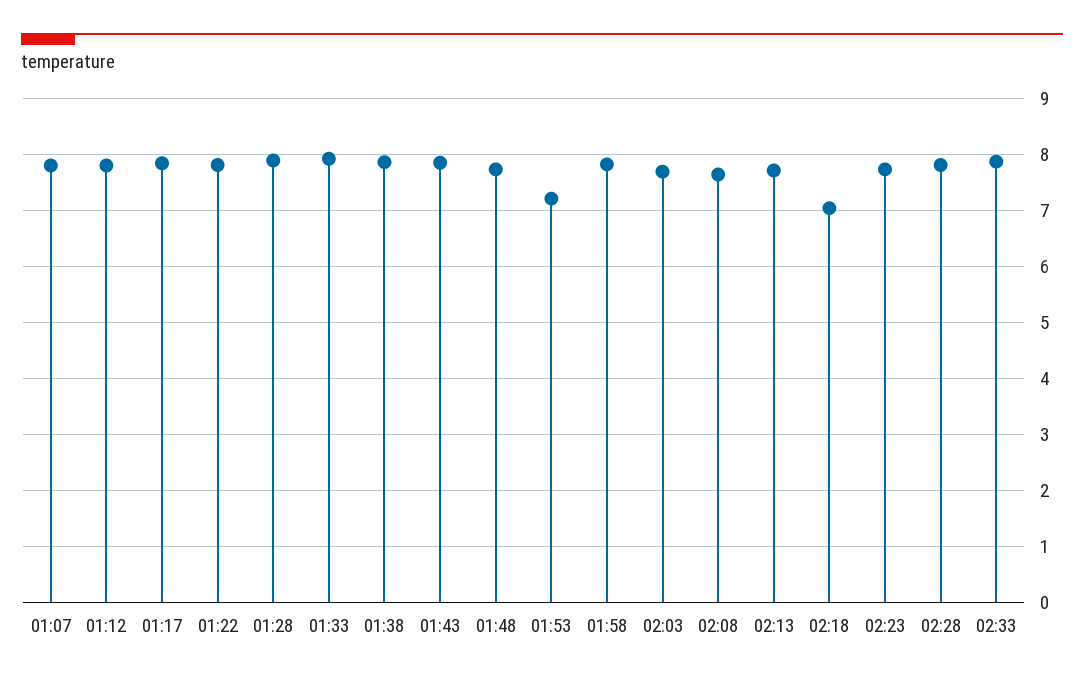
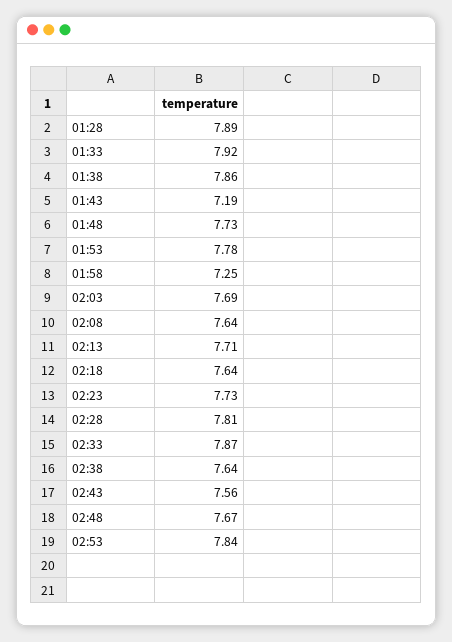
01:07: 7.8 -> none
01:12: 7.8 -> none
01:17: 7.8 -> none
01:22: 7.8 -> none
01:43: 7.8 -> 7.19
01:53: 7.2 -> 7.78
01:58: 7.8 -> 7.25
02:18: 7 -> 7.64
02:38: none -> 7.64
02:43: none -> 7.56
02:48: none -> 7.67
02:53: none -> 7.84

